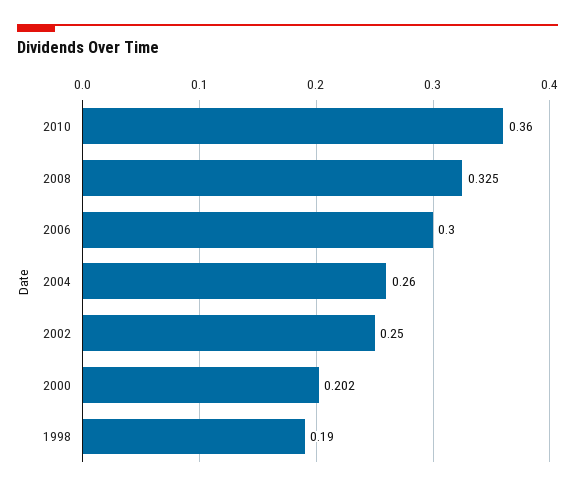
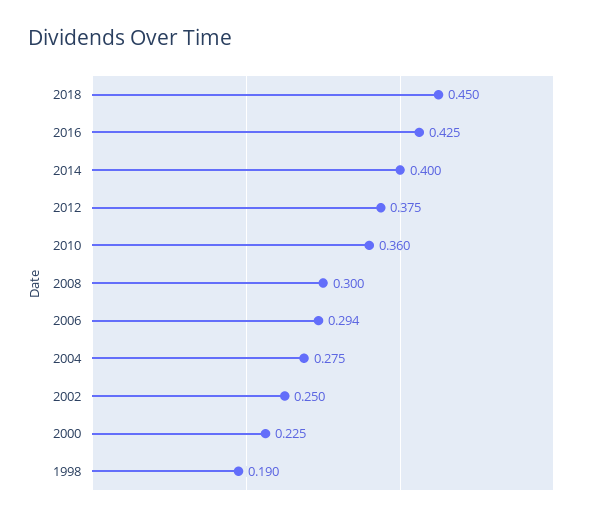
2008: 0.325 -> 0.3
2006: 0.3 -> 0.294
2004: 0.26 -> 0.275
2000: 0.202 -> 0.225
2018: none -> 0.45
2016: none -> 0.425
2014: none -> 0.4
2012: none -> 0.375

